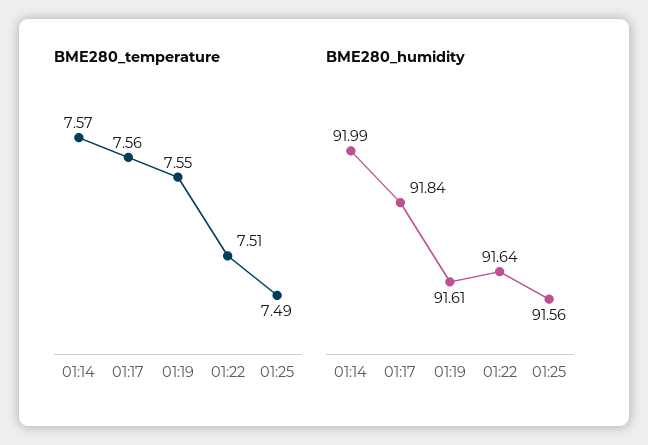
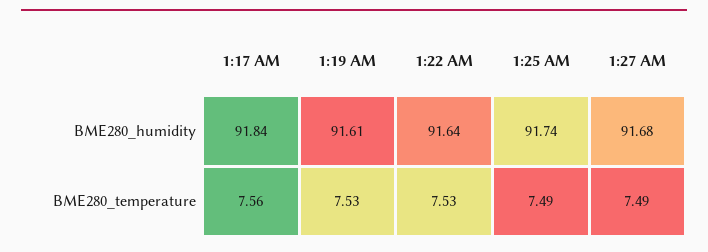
BME280_temperature, 01:14: 7.57 -> none
BME280_temperature, 01:19: 7.55 -> 7.53
BME280_temperature, 01:22: 7.51 -> 7.53
BME280_humidity, 01:14: 91.99 -> none
BME280_humidity, 01:25: 91.56 -> 91.74
BME280_humidity, 1:27 AM: none -> 91.68
BME280_temperature, 1:27 AM: none -> 7.49

